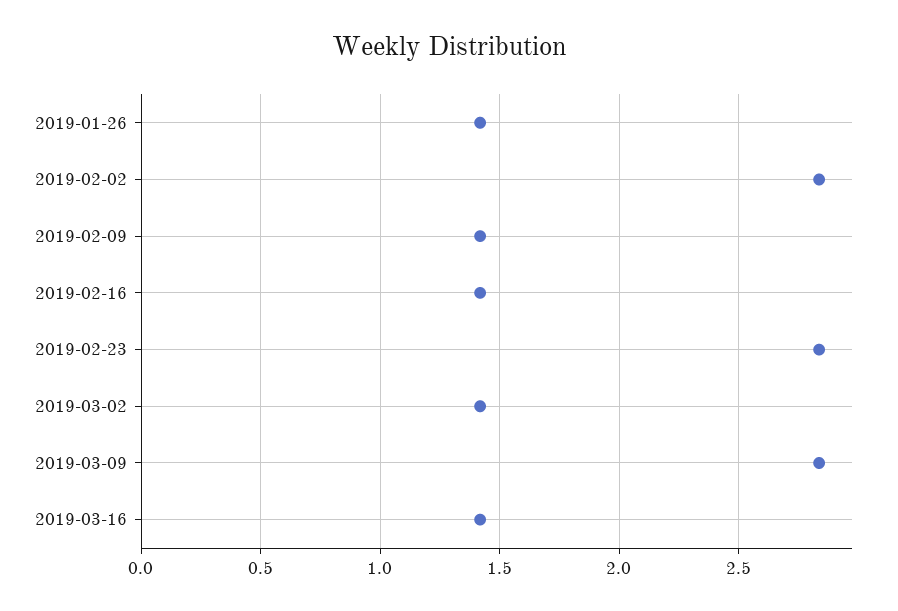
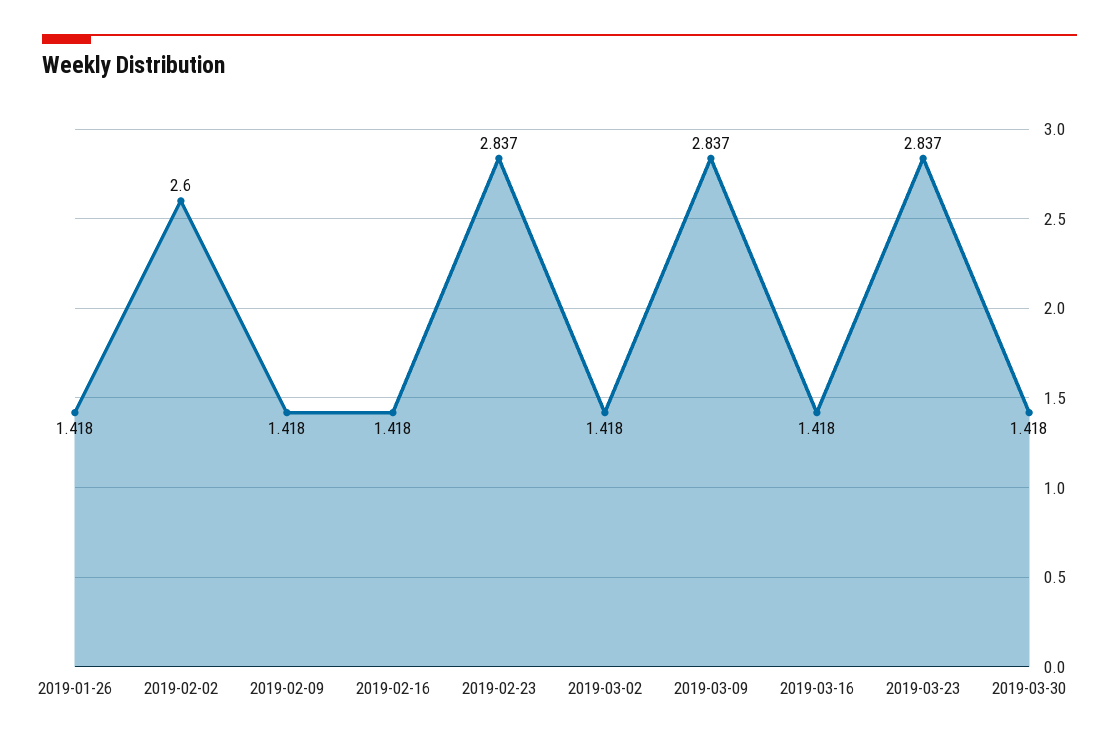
2019-02-02: 2.85 -> 2.6
2019-03-23: none -> 2.837
2019-03-30: none -> 1.418

